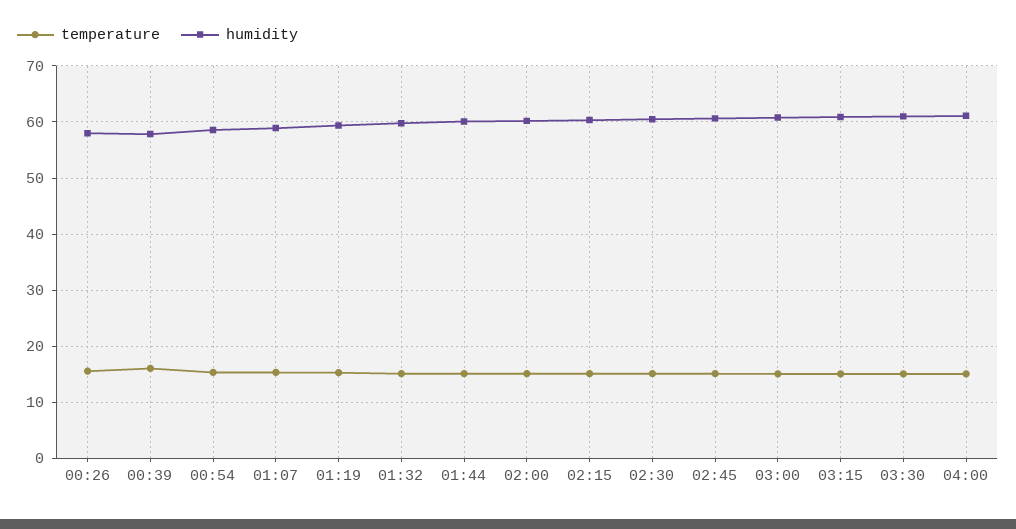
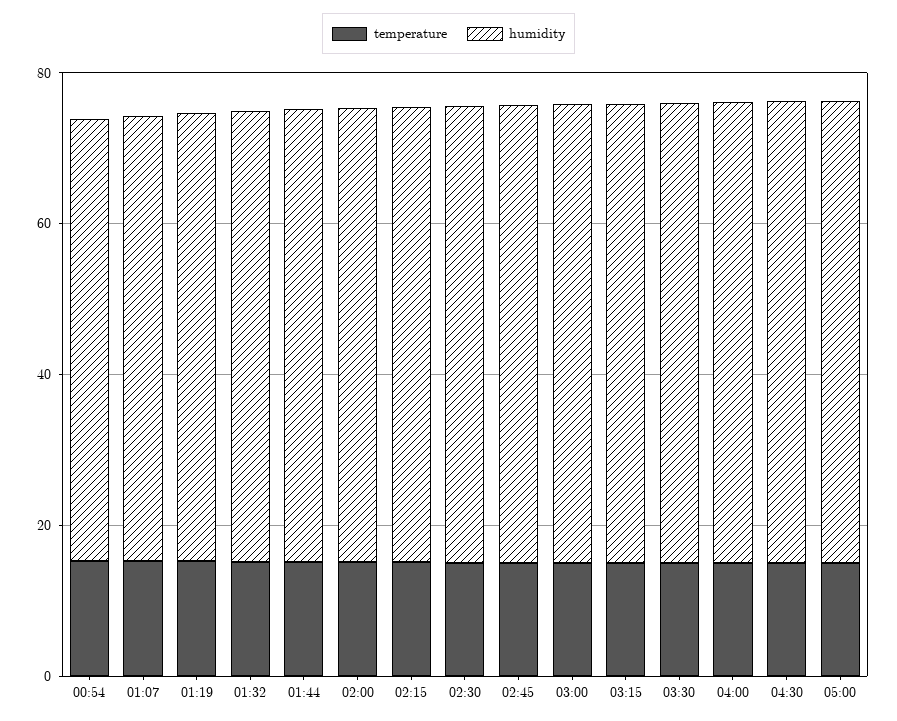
temperature, 00:26: 16 -> none
humidity, 00:26: 58 -> none
temperature, 00:39: 16 -> none
humidity, 00:39: 58 -> none
temperature, 04:30: none -> 15
humidity, 04:30: none -> 60
temperature, 05:00: none -> 15
humidity, 05:00: none -> 60

